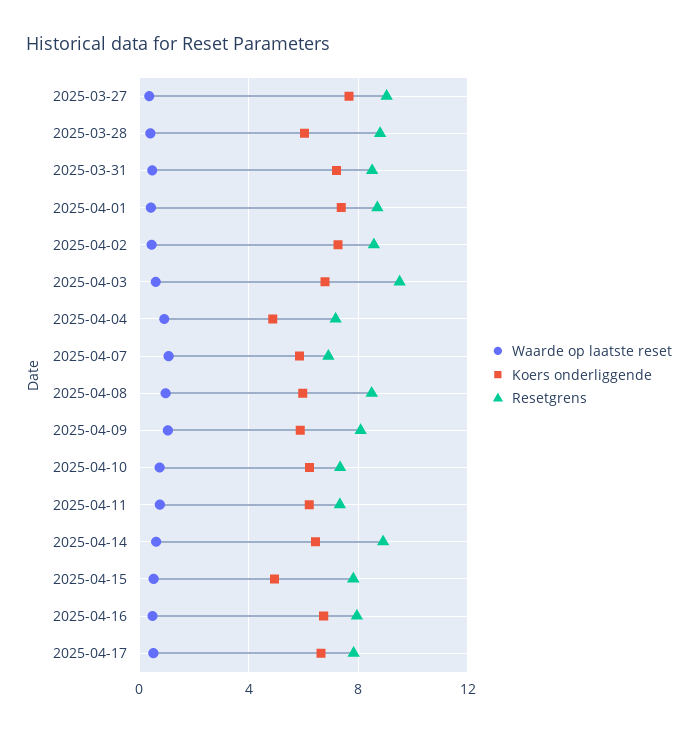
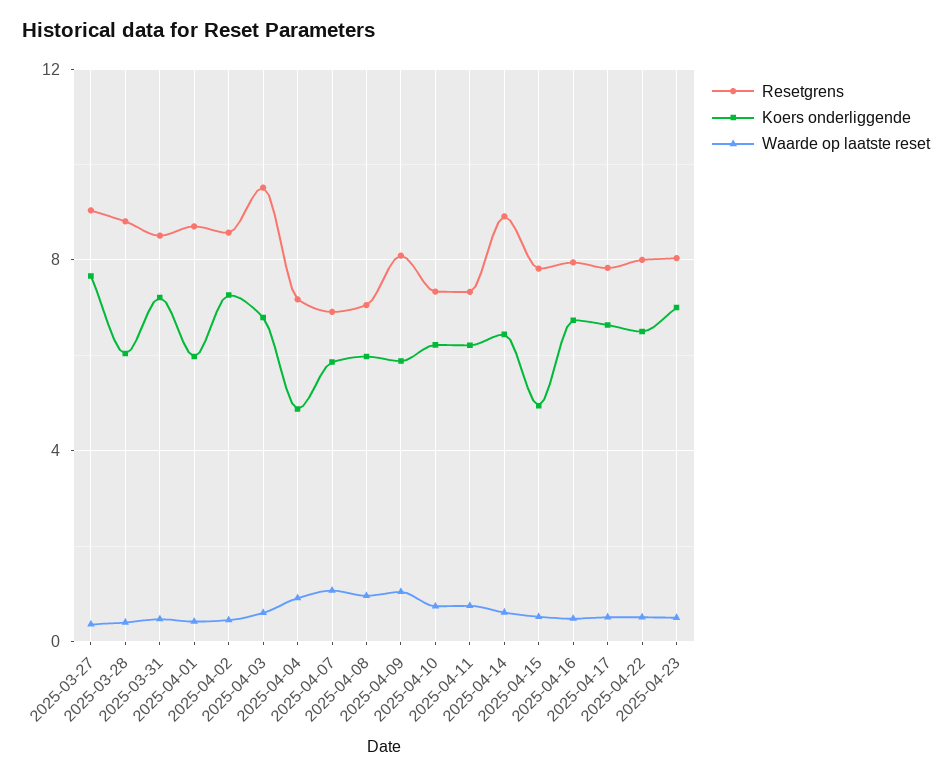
Koers onderliggende, 2025-04-01: 7.5 -> 6
Resetgrens, 2025-04-08: 8.5 -> 7
Resetgrens, 2025-04-22: none -> 8
Koers onderliggende, 2025-04-22: none -> 6.5
Waarde op laatste reset, 2025-04-22: none -> 0.5
Resetgrens, 2025-04-23: none -> 8
Koers onderliggende, 2025-04-23: none -> 7
Waarde op laatste reset, 2025-04-23: none -> 0.5

